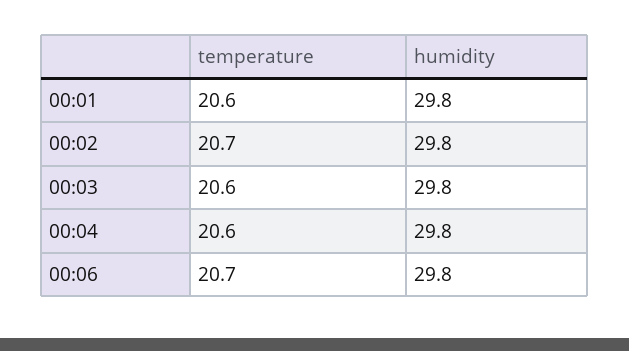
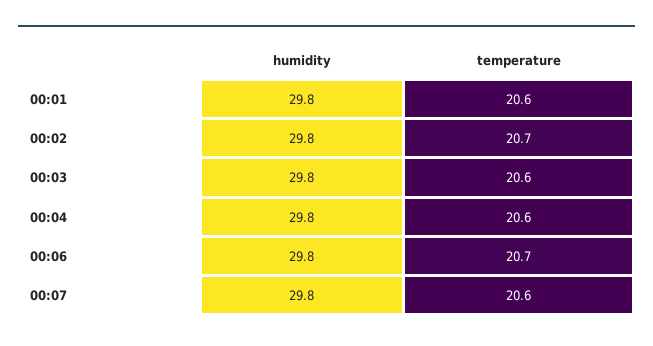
humidity, 00:07: none -> 29.8
temperature, 00:07: none -> 20.6

